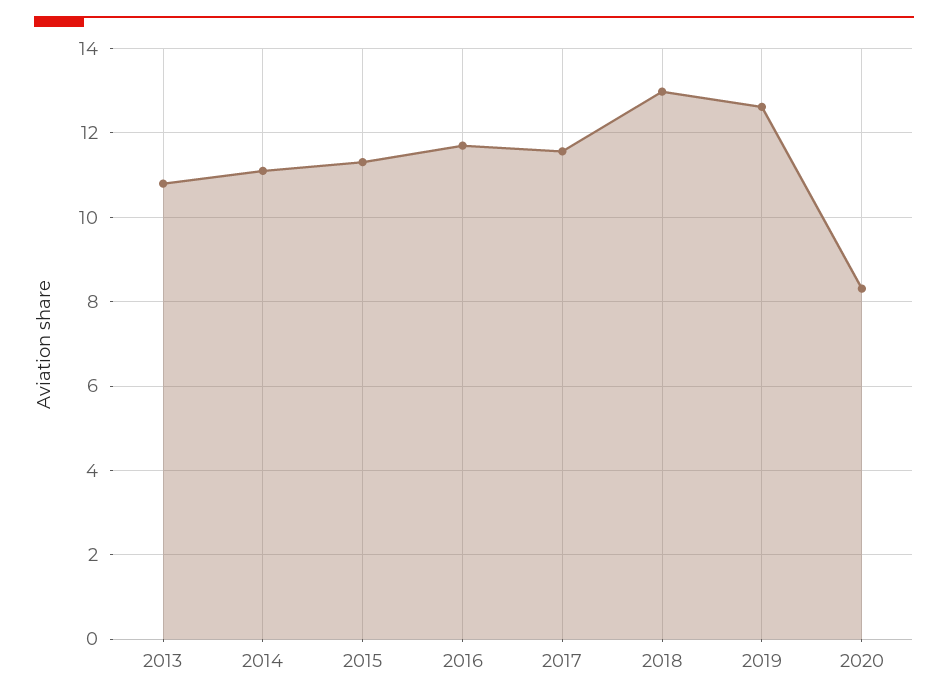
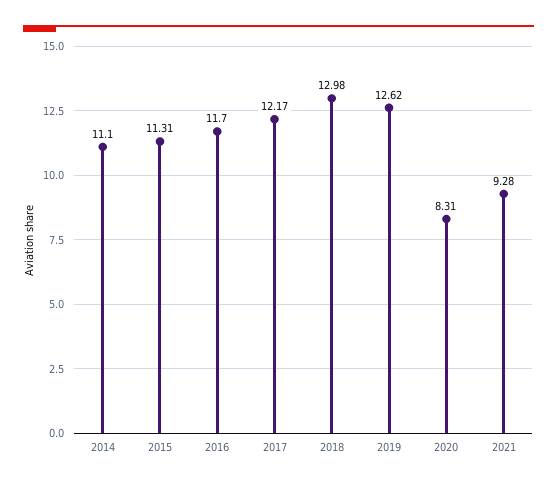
2013: 10.8 -> none
2017: 11.6 -> 12.17
2021: none -> 9.28

